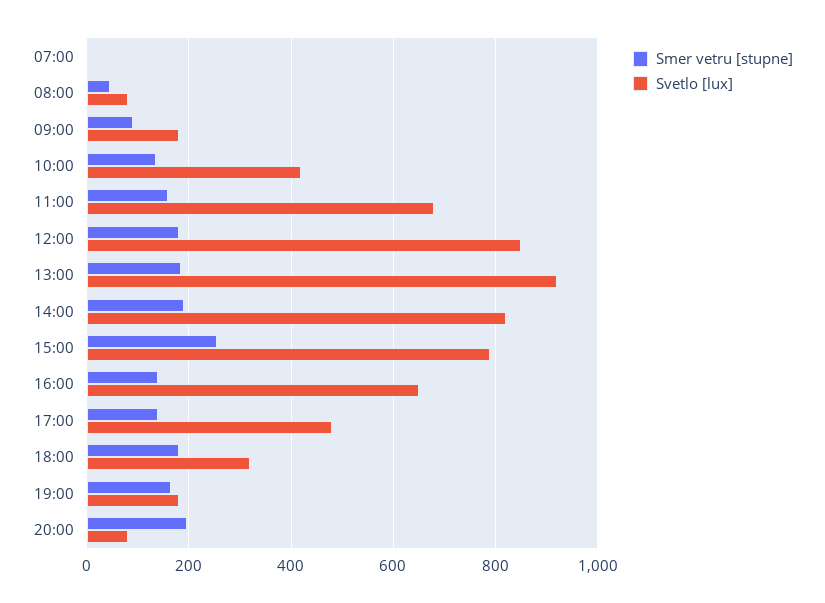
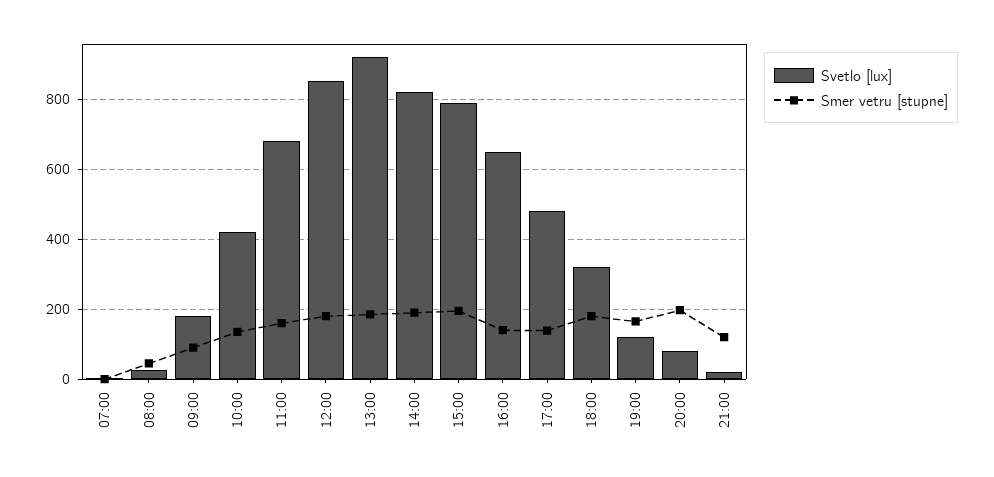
Svetlo [lux], 08:00: 80 -> 20
Smer vetru [stupne], 15:00: 260 -> 200
Svetlo [lux], 19:00: 180 -> 120
Svetlo [lux], 21:00: none -> 20
Smer vetru [stupne], 21:00: none -> 120

